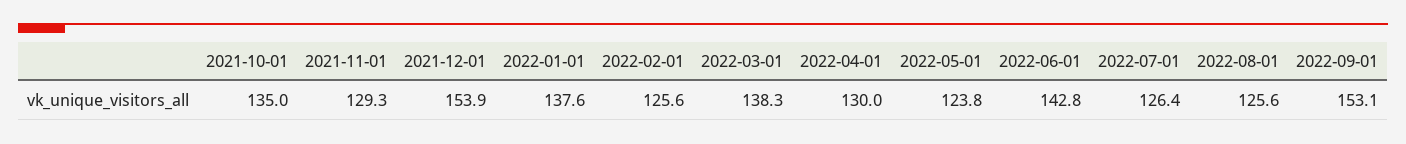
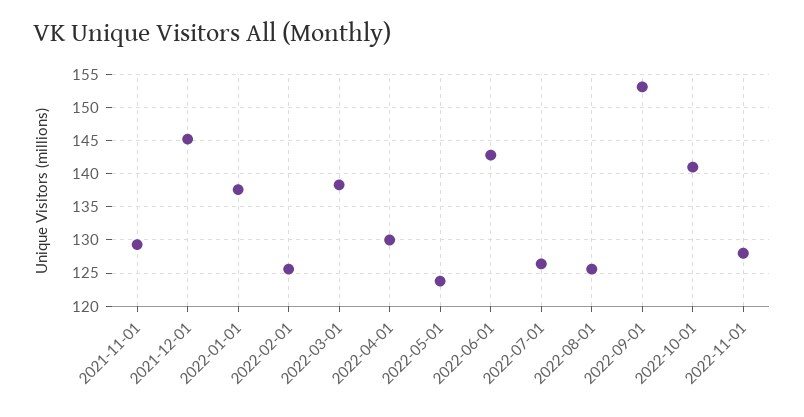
2021-10-01: 135 -> none
2021-12-01: 153.9 -> 145
2022-10-01: none -> 141
2022-11-01: none -> 128

